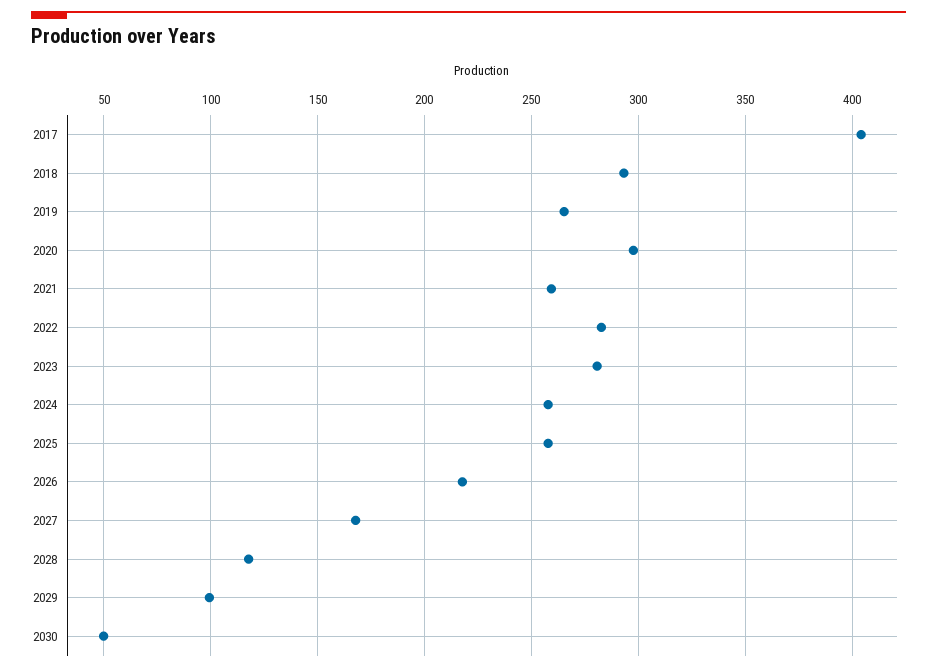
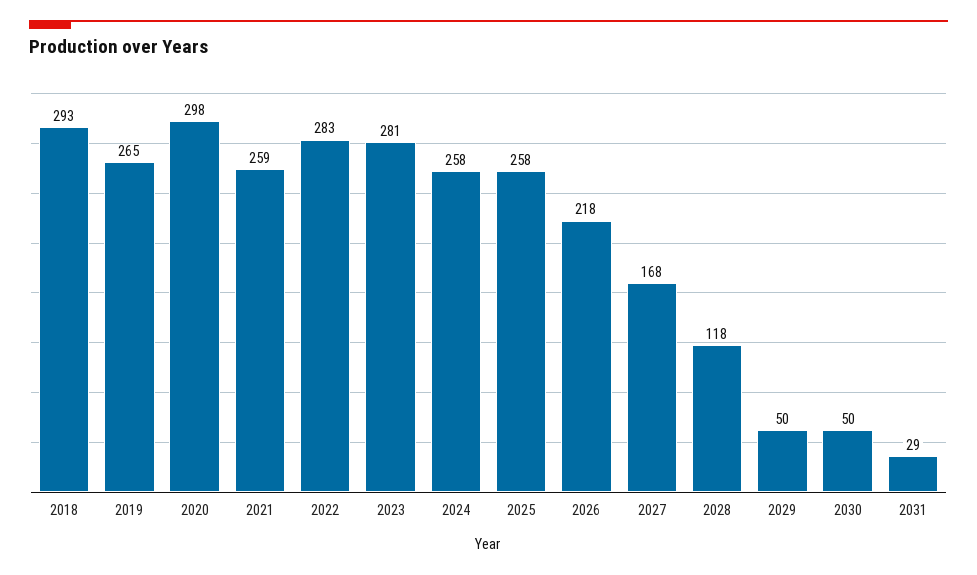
2017: 405 -> none
2029: 100 -> 50
2031: none -> 29

